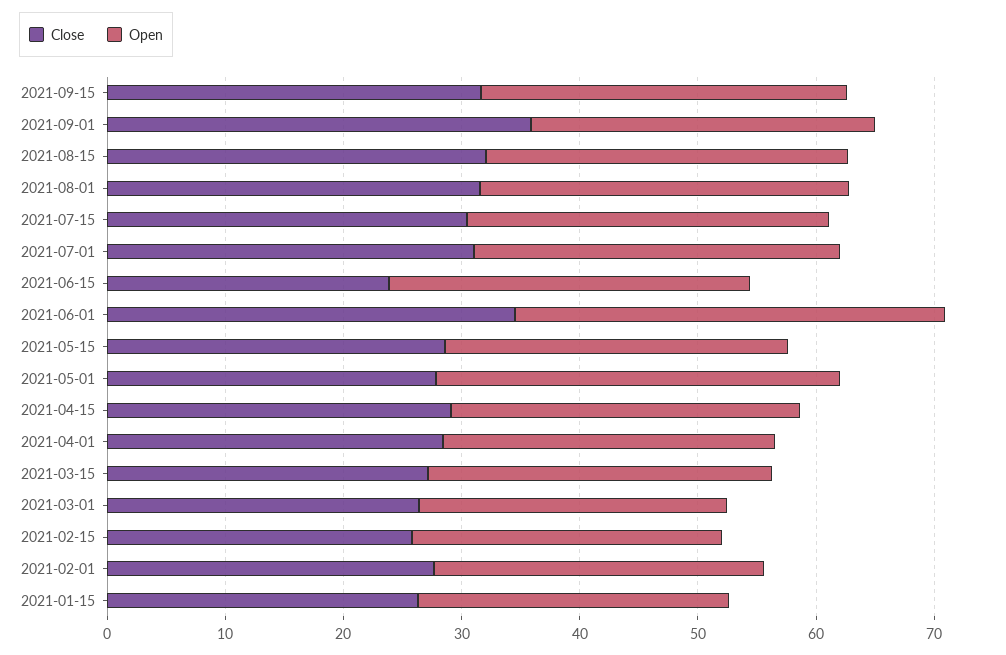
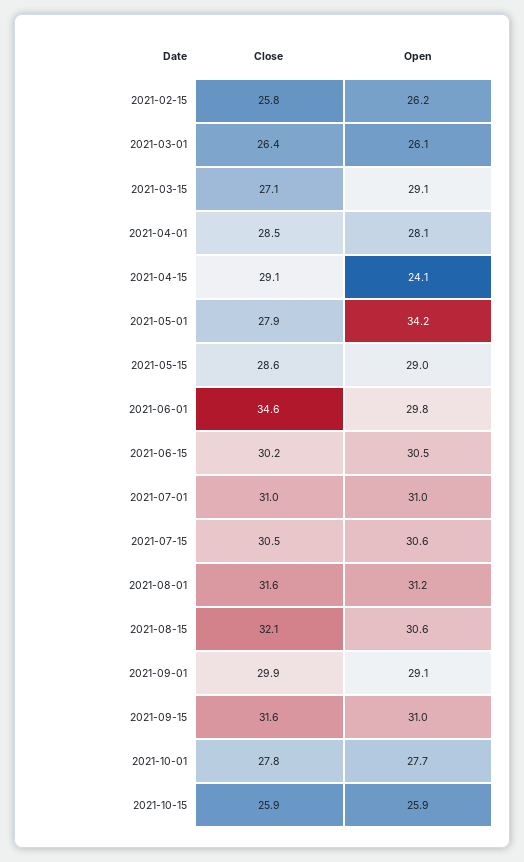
Close, 2021-09-01: 36 -> 29.9
Close, 2021-06-15: 24 -> 30.2
Open, 2021-06-01: 36 -> 29.8
Open, 2021-04-15: 30 -> 24.1
Close, 2021-02-01: 28 -> none
Open, 2021-02-01: 28 -> none
Close, 2021-01-15: 26 -> none
Open, 2021-01-15: 26 -> none
Close, 2021-10-01: none -> 27.8
Open, 2021-10-01: none -> 27.7
Close, 2021-10-15: none -> 25.9
Open, 2021-10-15: none -> 25.9

